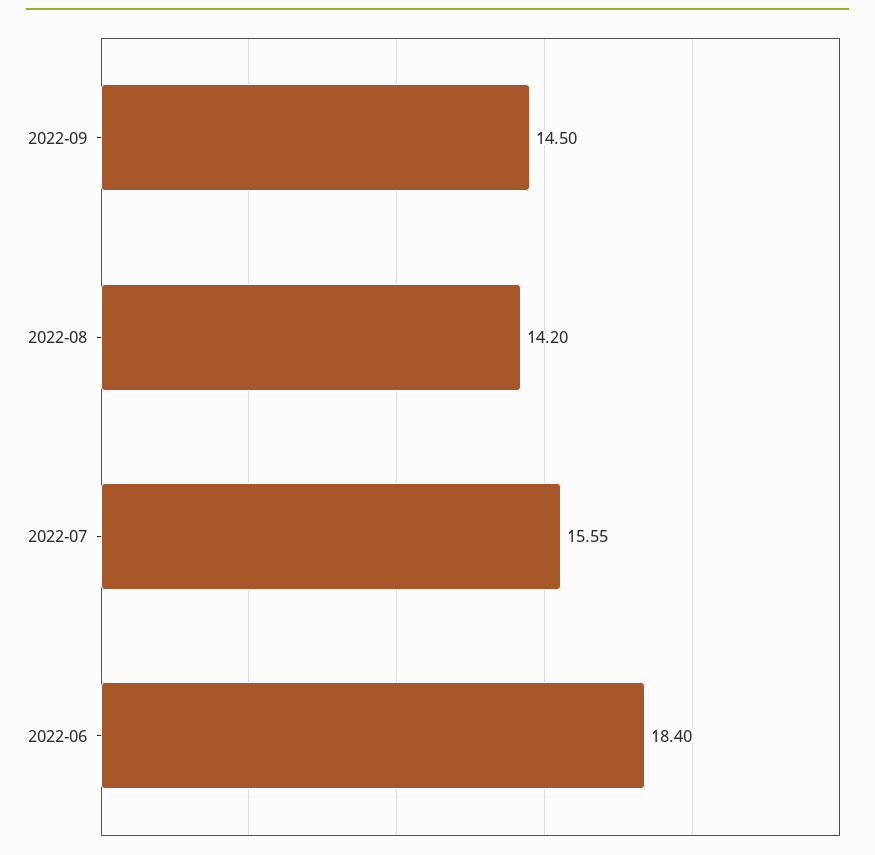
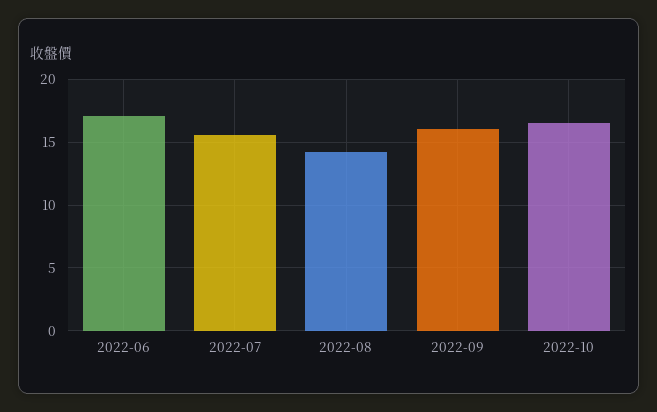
2022-09: 14.5 -> 16
2022-06: 18.4 -> 17
2022-10: none -> 16.5

